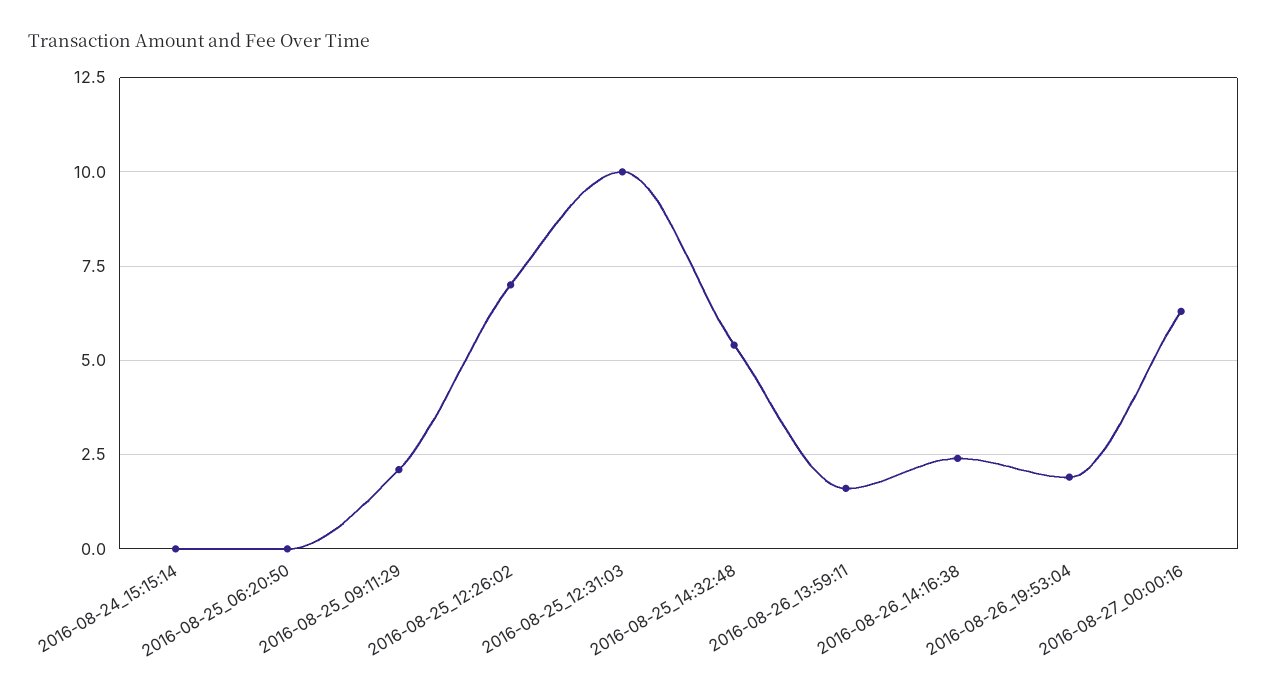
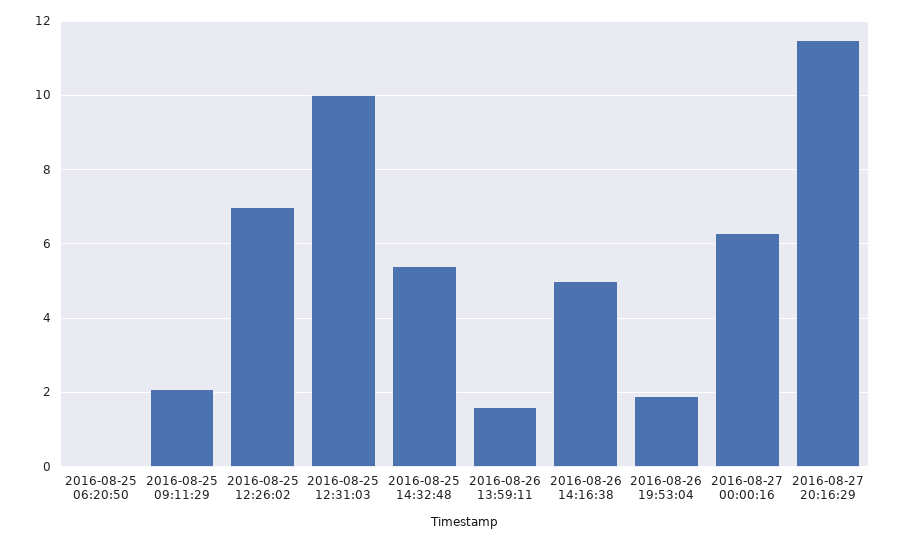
2016-08-24_15:15:14: 0 -> none
2016-08-26_14:16:38: 2.5 -> 5
2016-08-27 20:16:29: none -> 11.5

